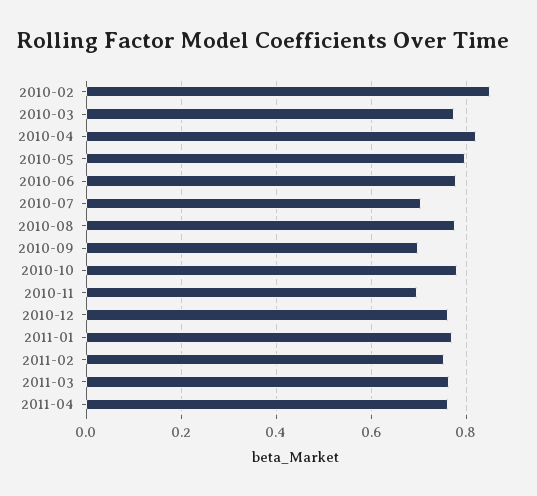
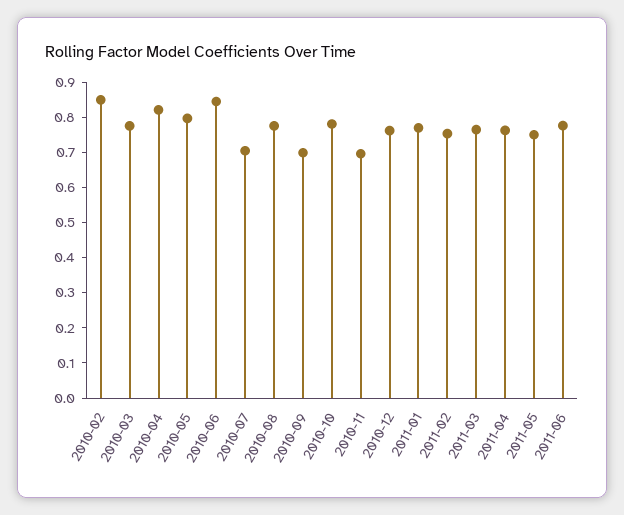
2010-06: 0.78 -> 0.85
2011-05: none -> 0.75
2011-06: none -> 0.775

